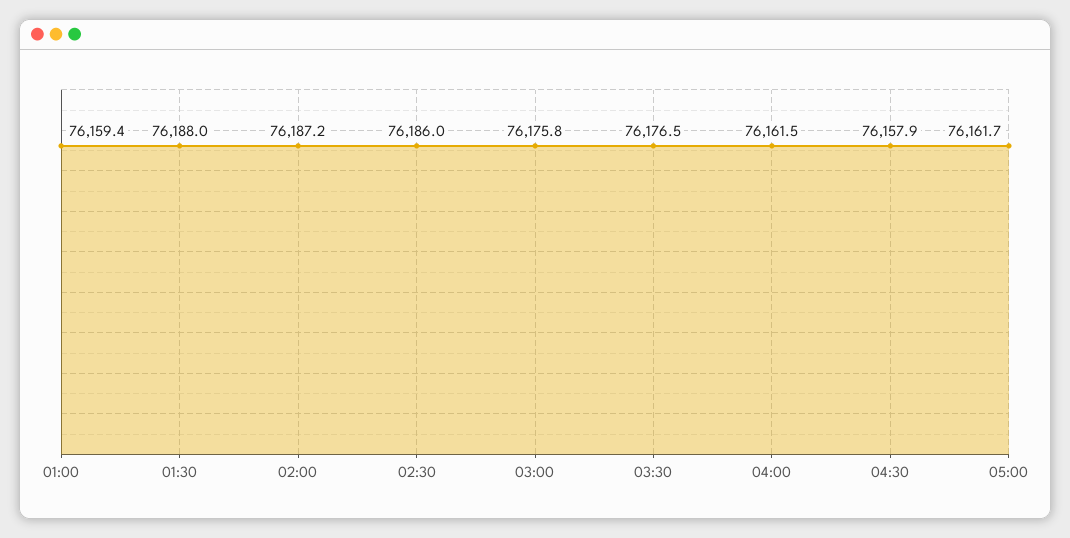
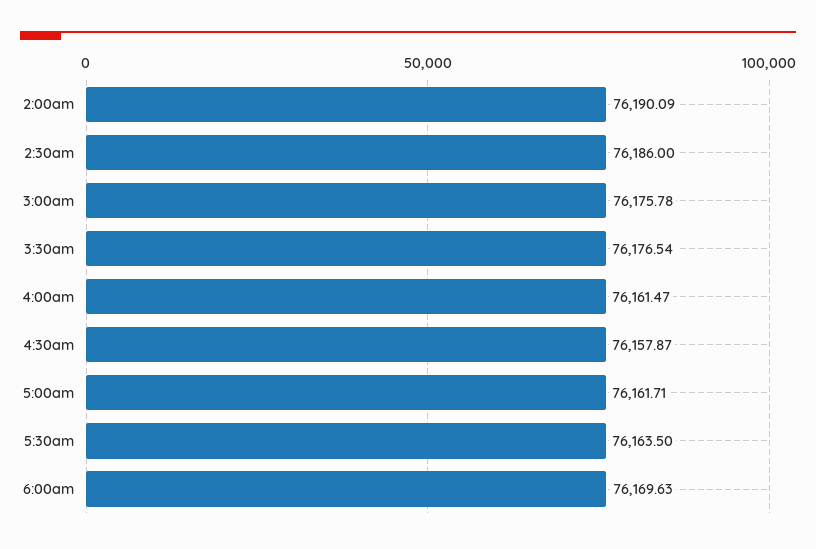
01:00: 76159.4 -> none
01:30: 76188 -> none
02:00: 76187.2 -> 76190.09
5:30am: none -> 76163.5
6:00am: none -> 76169.63

